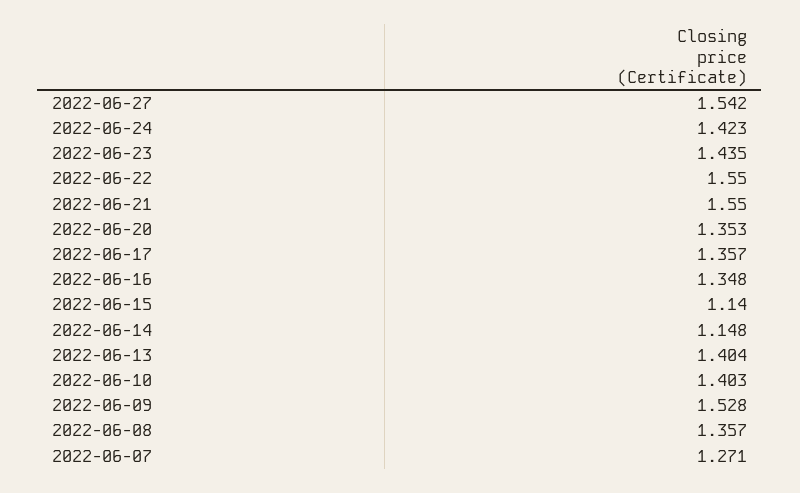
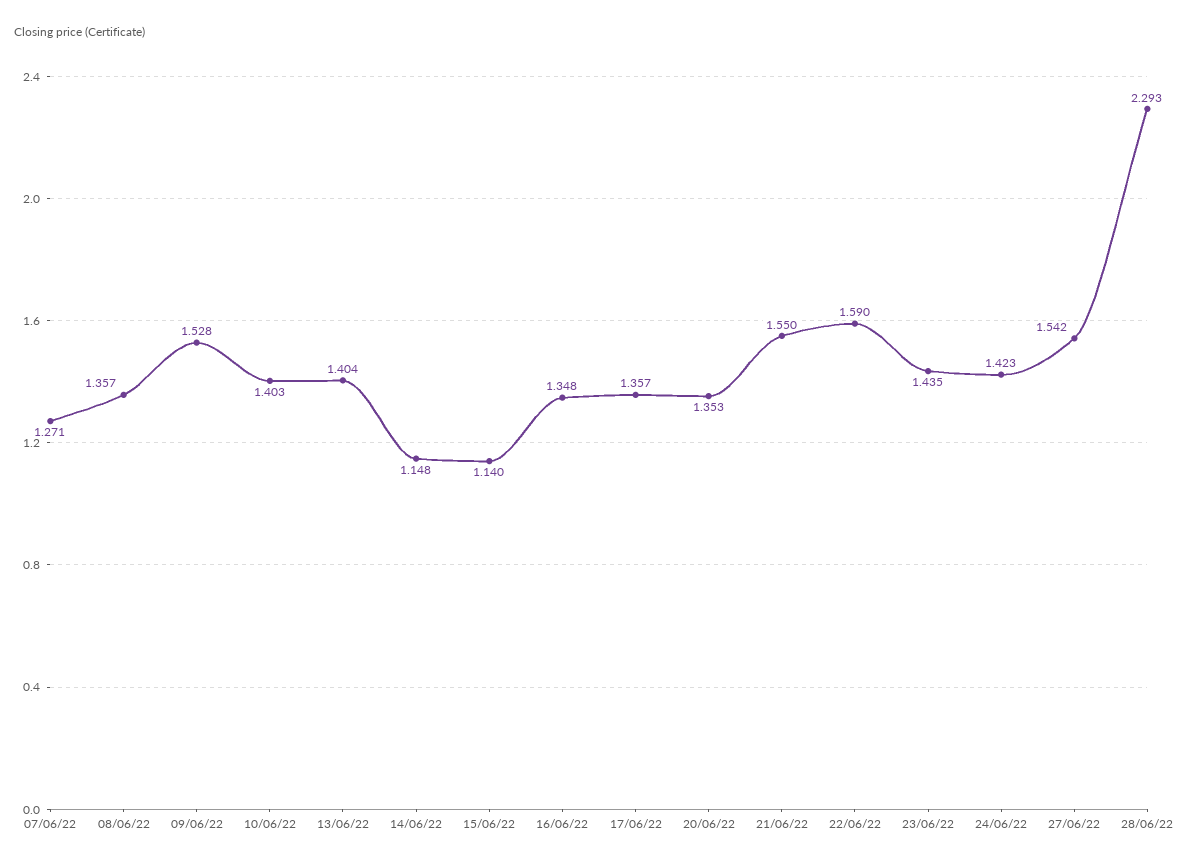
2022-06-22: 1.55 -> 1.59
28/06/22: none -> 2.293

